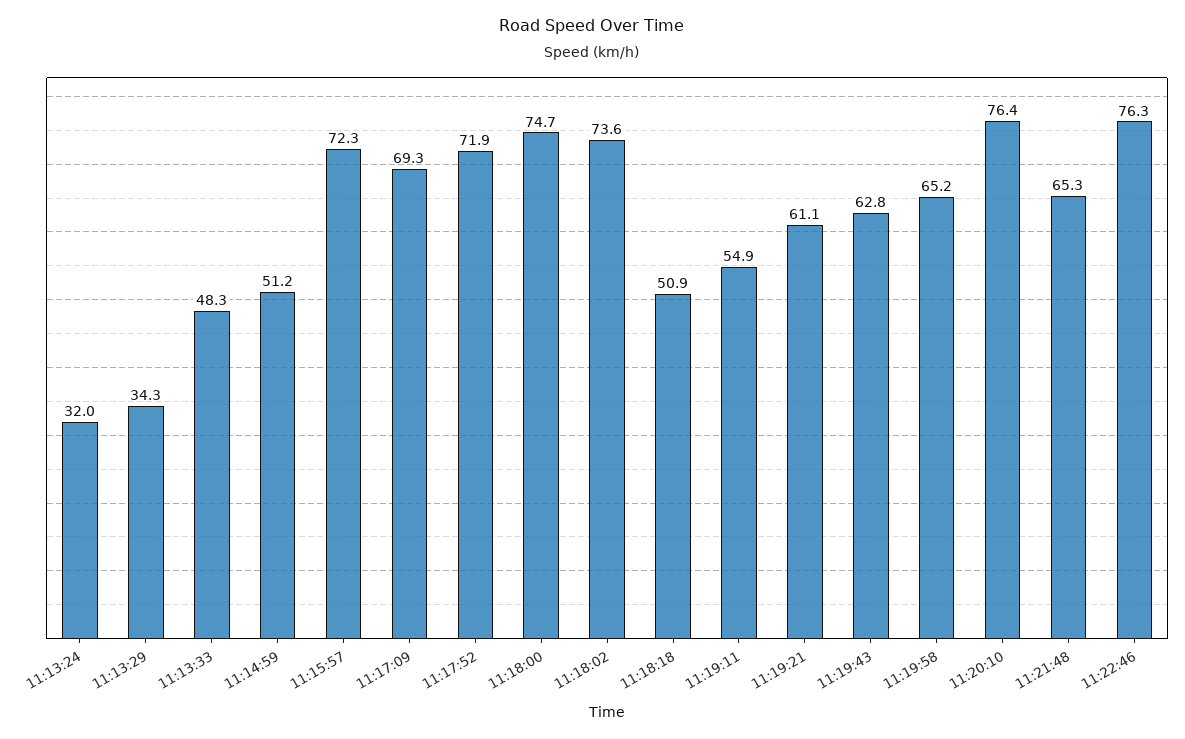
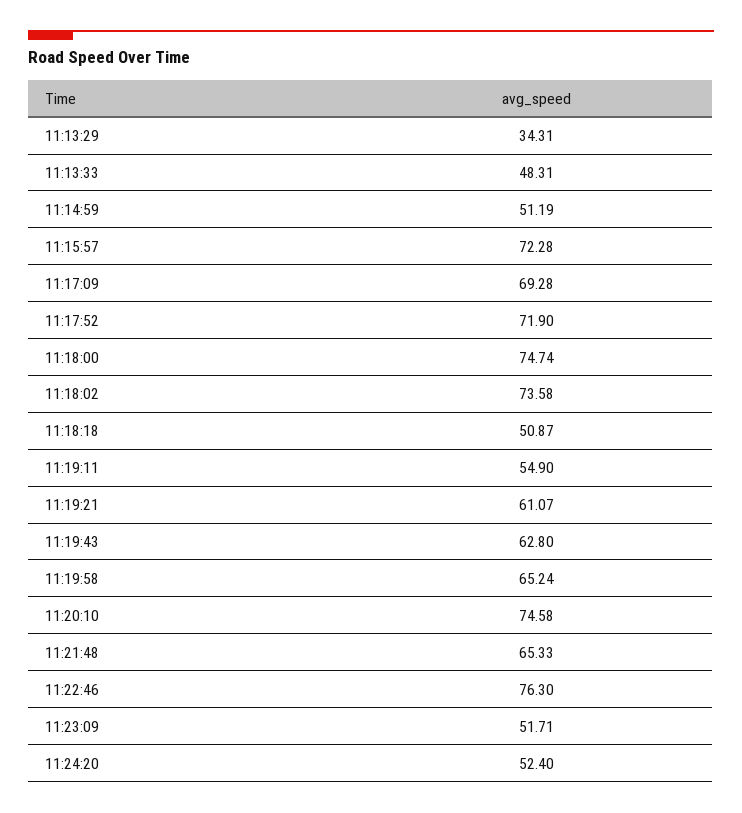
11:13:24: 32 -> none
11:20:10: 76.4 -> 74.58
11:23:09: none -> 51.71
11:24:20: none -> 52.4

